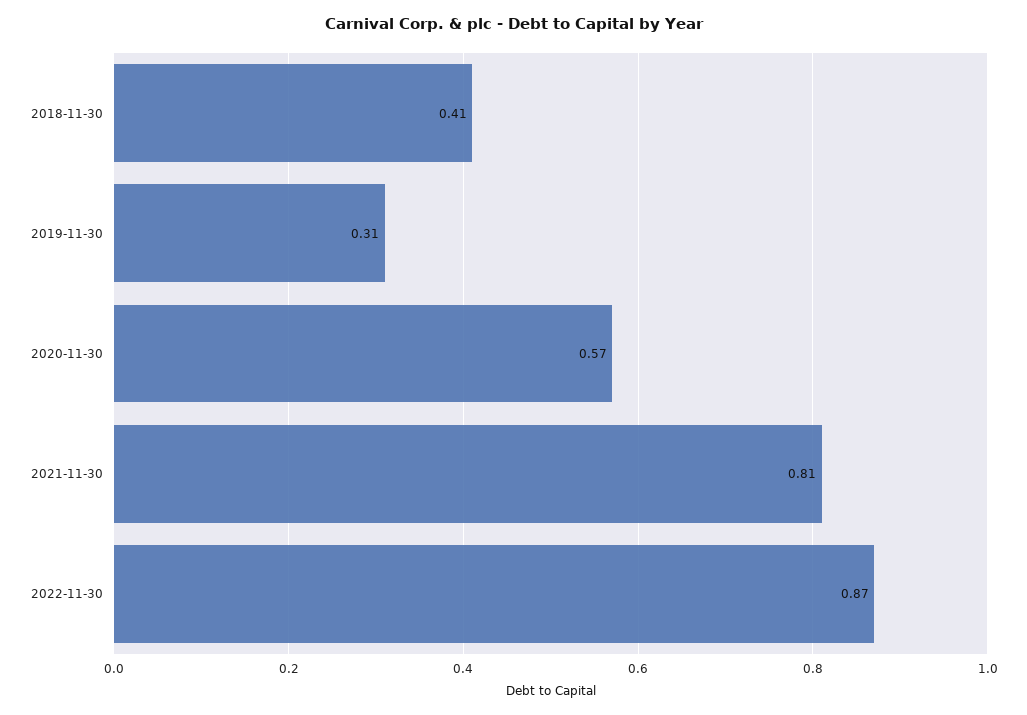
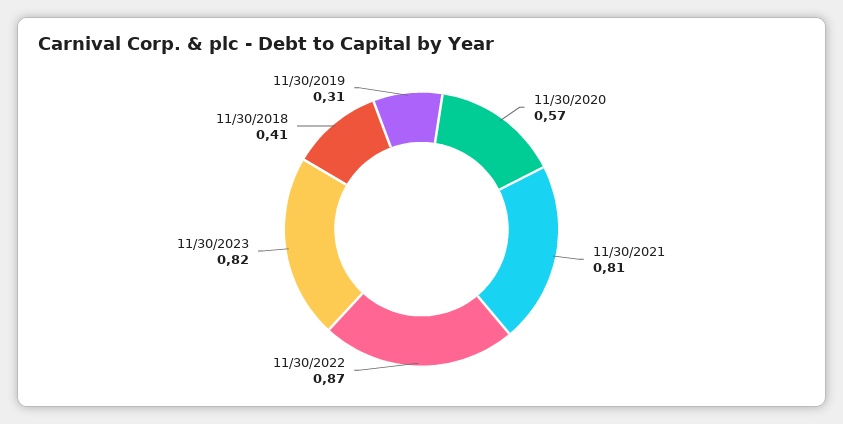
11/30/2023: none -> 0.82

